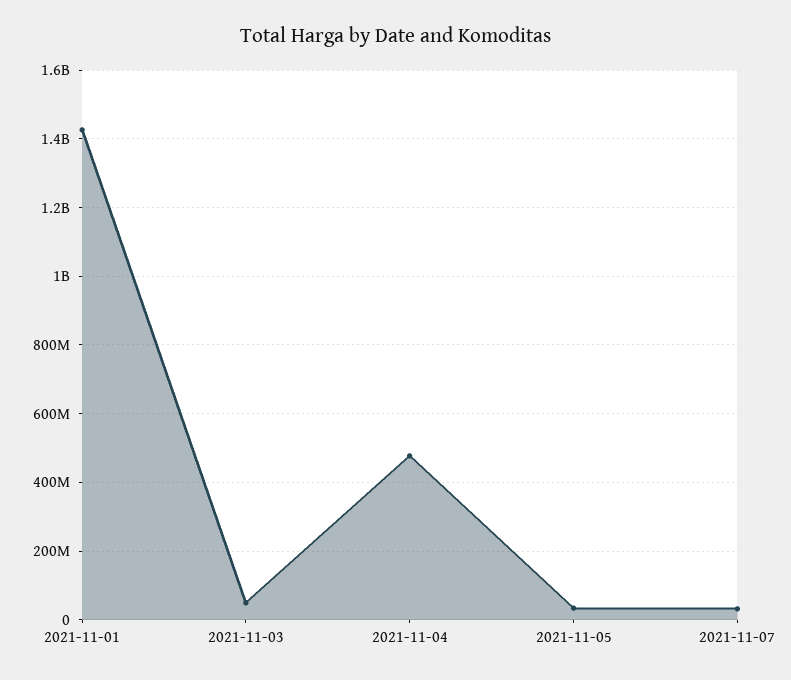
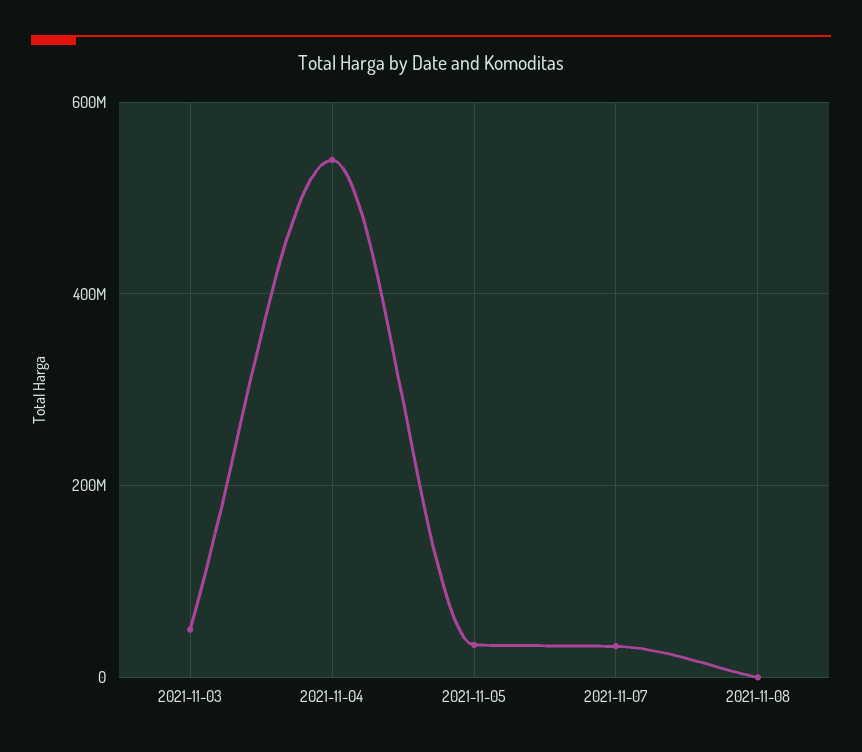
2021-11-01: 1420000000 -> none
2021-11-04: 480000000 -> 540000000
2021-11-08: none -> 0

